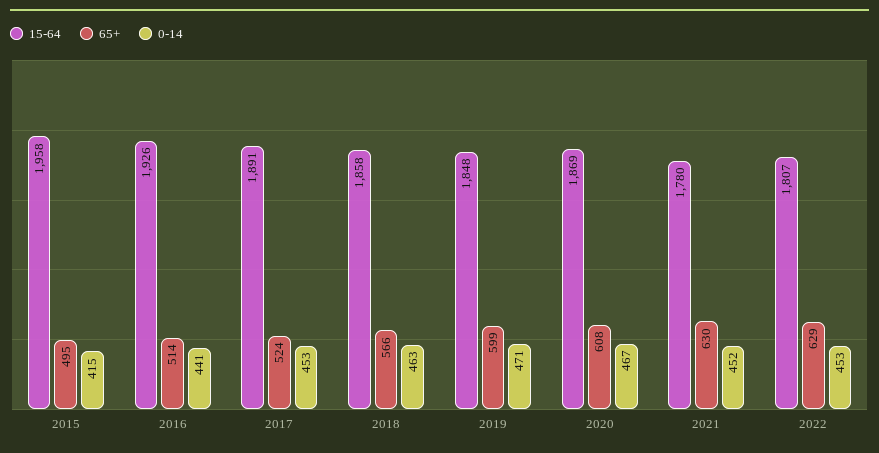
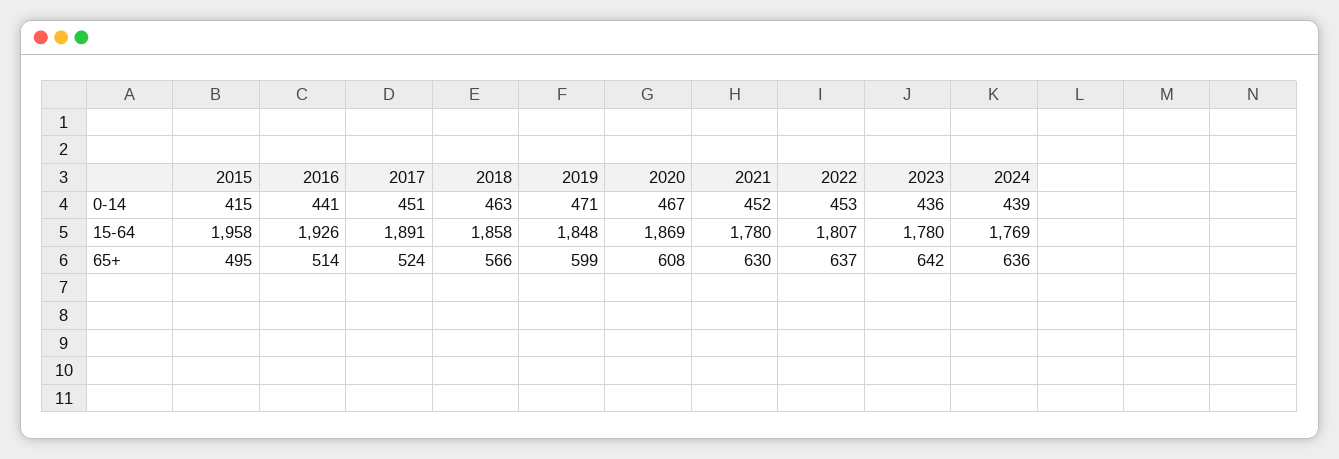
0-14, 2017: 453 -> 451
65+, 2022: 629 -> 637
0-14, 2023: none -> 436
0-14, 2024: none -> 439
15-64, 2023: none -> 1780
15-64, 2024: none -> 1769
65+, 2023: none -> 642
65+, 2024: none -> 636

